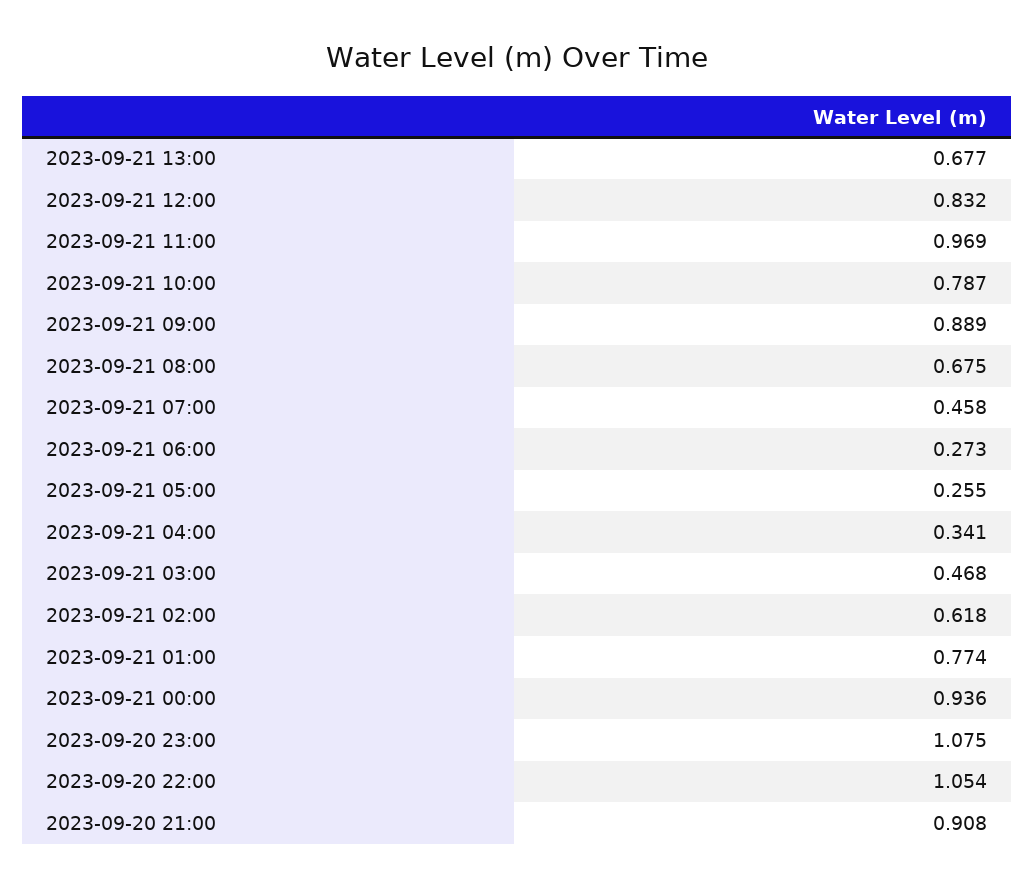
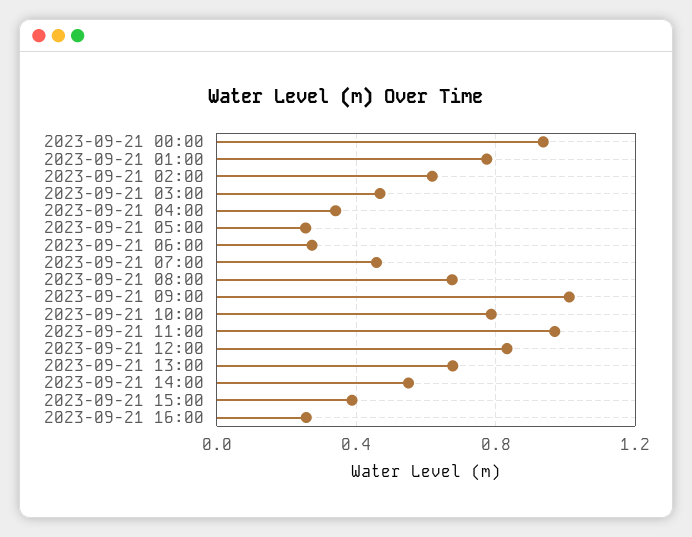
2023-09-21 09:00: 0.889 -> 1
2023-09-20 23:00: 1.075 -> none
2023-09-20 22:00: 1.054 -> none
2023-09-20 21:00: 0.908 -> none
2023-09-21 14:00: none -> 0.55
2023-09-21 15:00: none -> 0.4
2023-09-21 16:00: none -> 0.25

